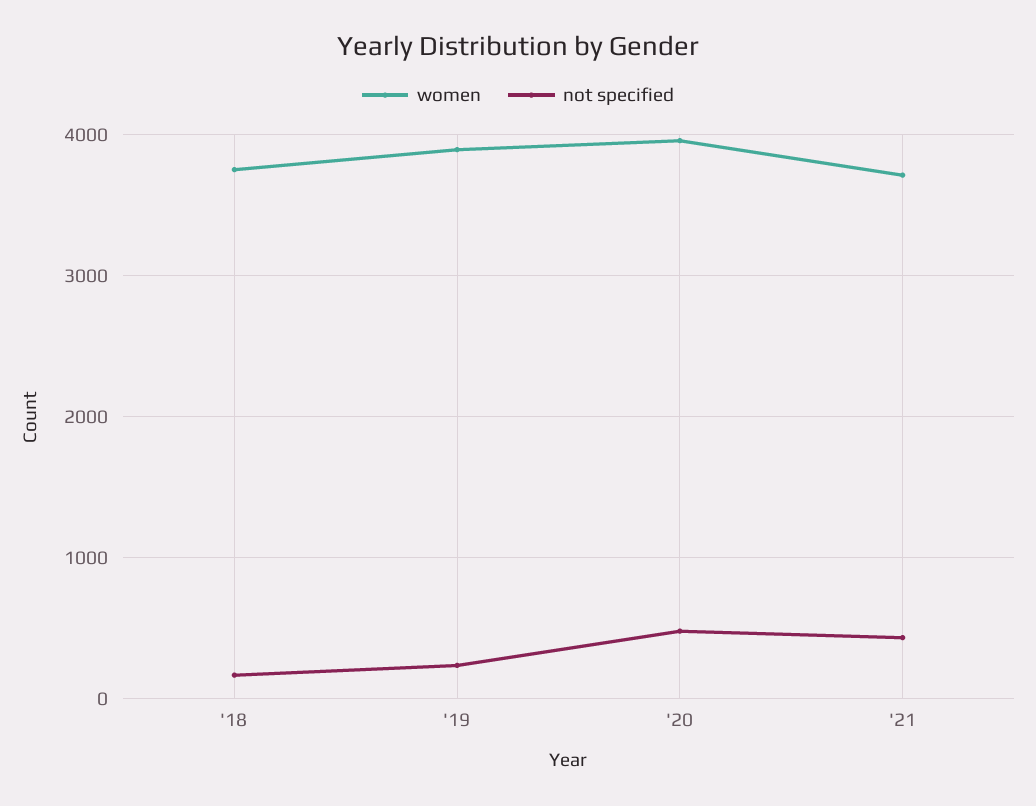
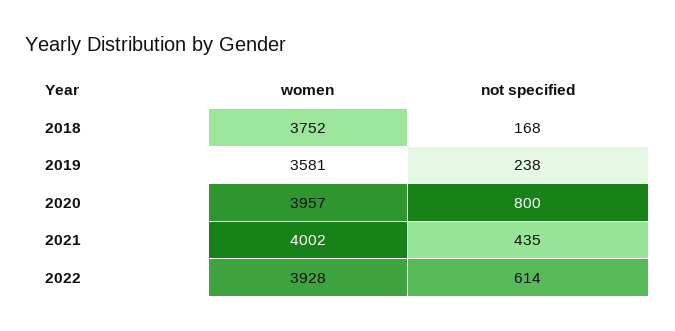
women, '19: 3900 -> 3581
not specified, '20: 500 -> 800
women, '21: 3700 -> 4002
women, 2022: none -> 3928
not specified, 2022: none -> 614

